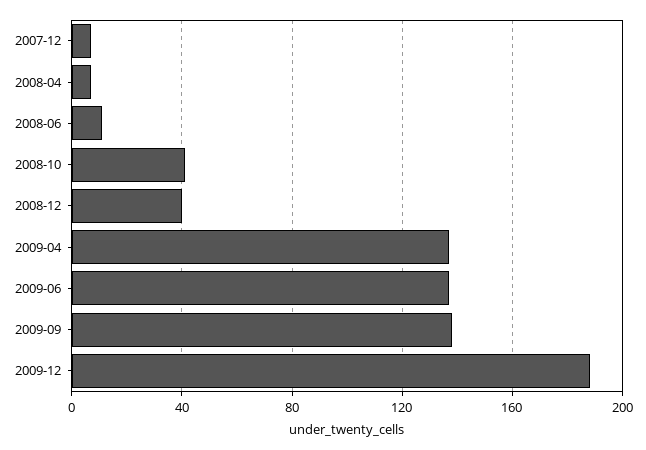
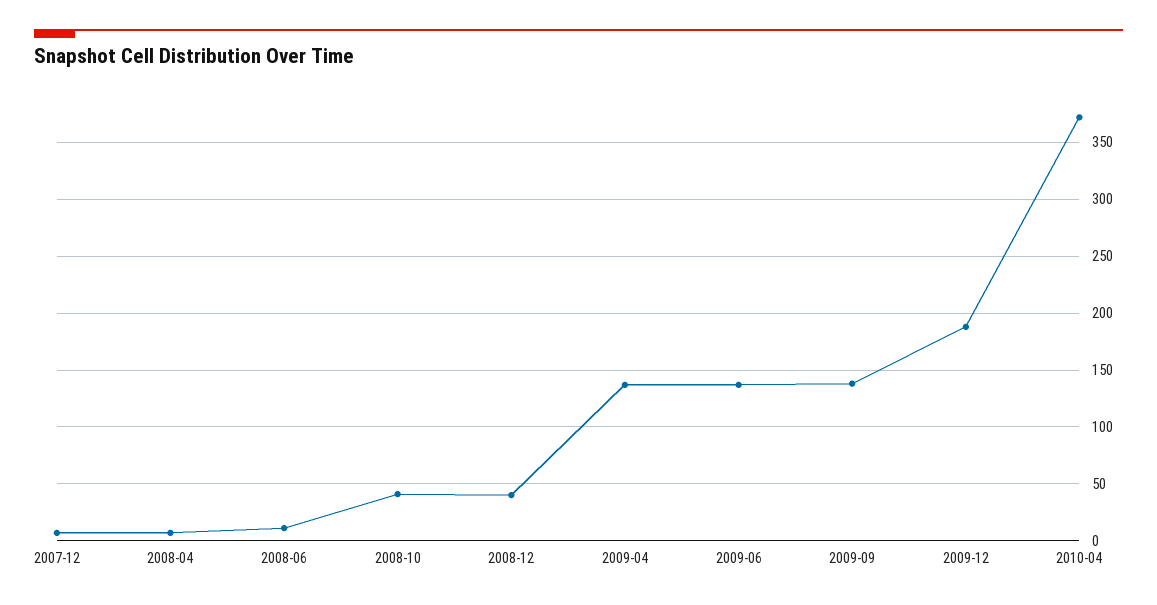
2010-04: none -> 370

